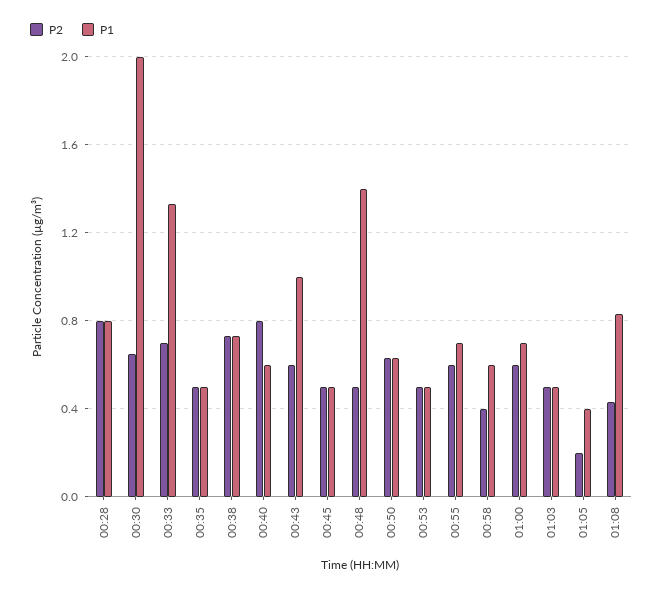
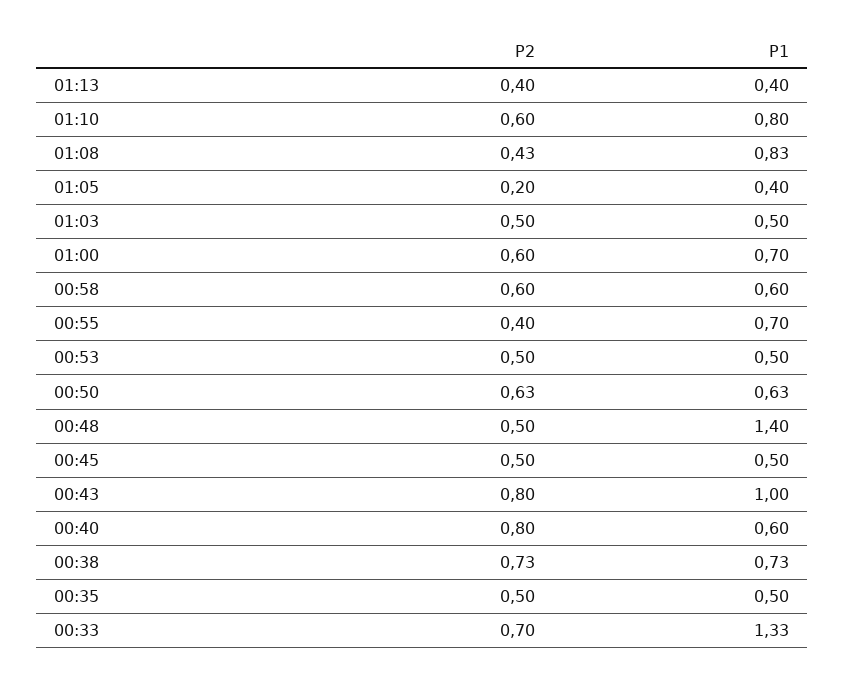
P2, 00:28: 0.8 -> none
P1, 00:28: 0.8 -> none
P2, 00:30: 0.65 -> none
P1, 00:30: 2 -> none
P2, 00:43: 0.6 -> 0.8
P2, 00:55: 0.6 -> 0.4
P2, 00:58: 0.4 -> 0.6
P2, 01:13: none -> 0.4
P1, 01:13: none -> 0.4
P2, 01:10: none -> 0.6
P1, 01:10: none -> 0.8

